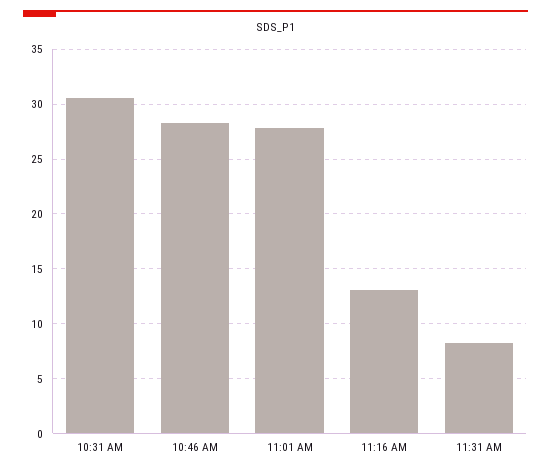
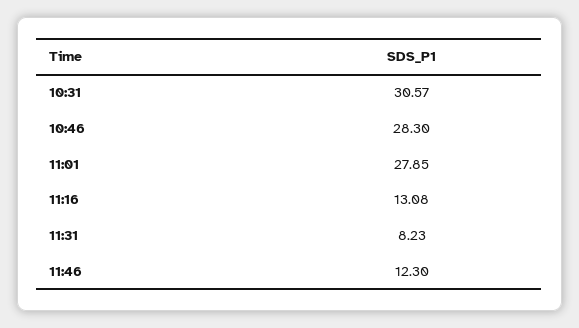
11:46: none -> 12.3

